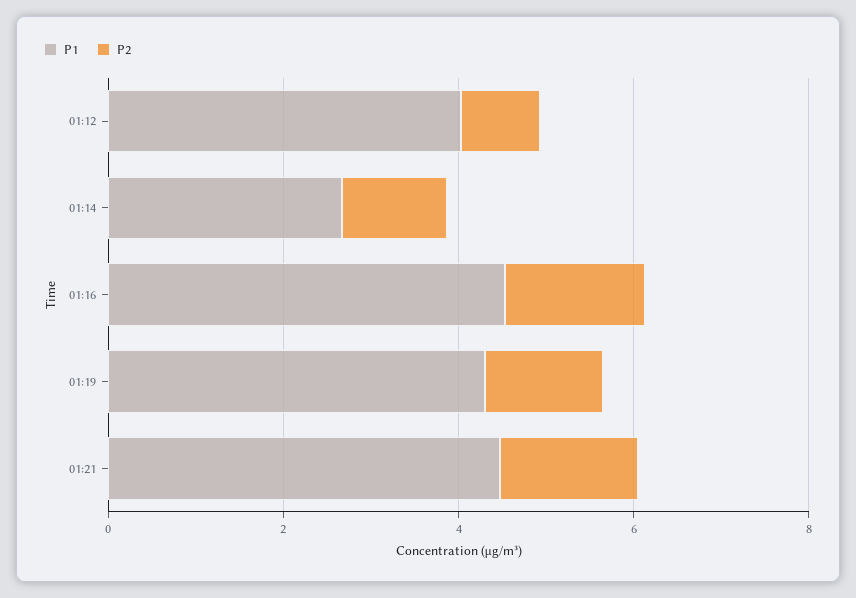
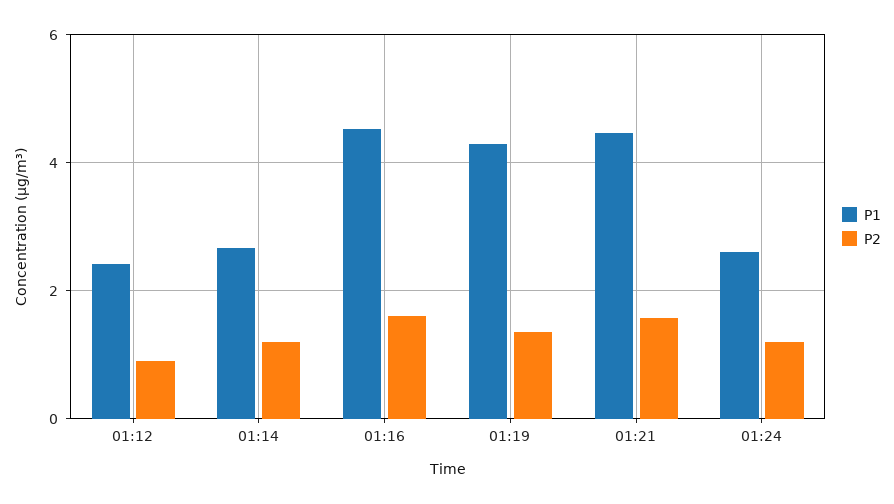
P1, 01:12: 4 -> 2.4
P1, 01:24: none -> 2.6
P2, 01:24: none -> 1.2

